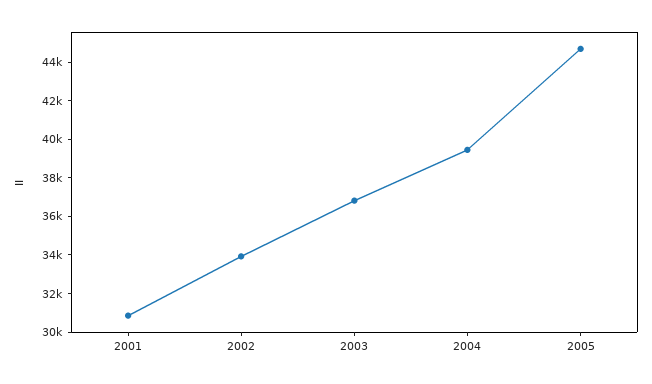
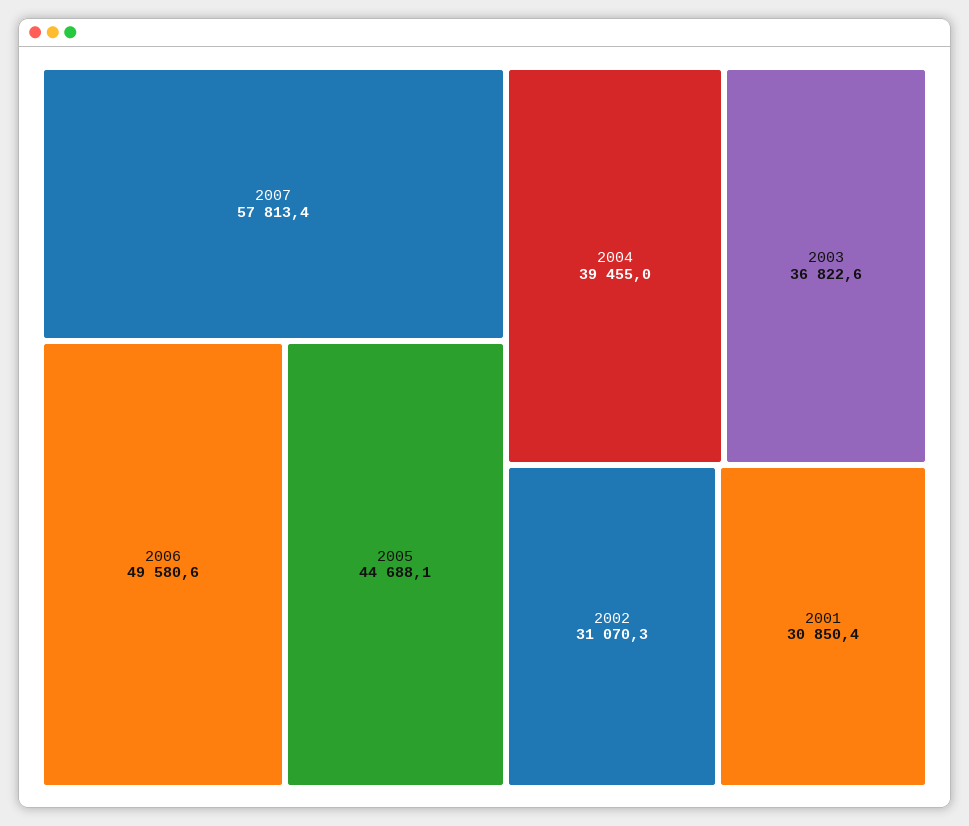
2002: 34000 -> 31070.3
2007: none -> 57813.4
2006: none -> 49580.6

